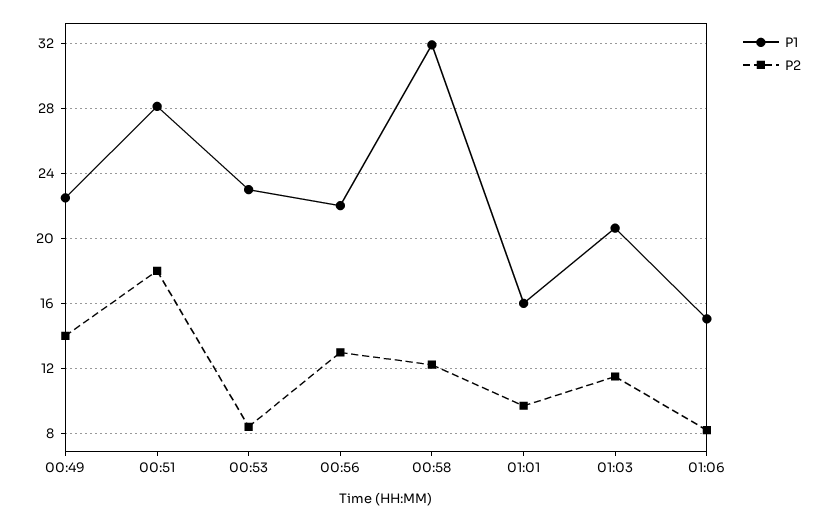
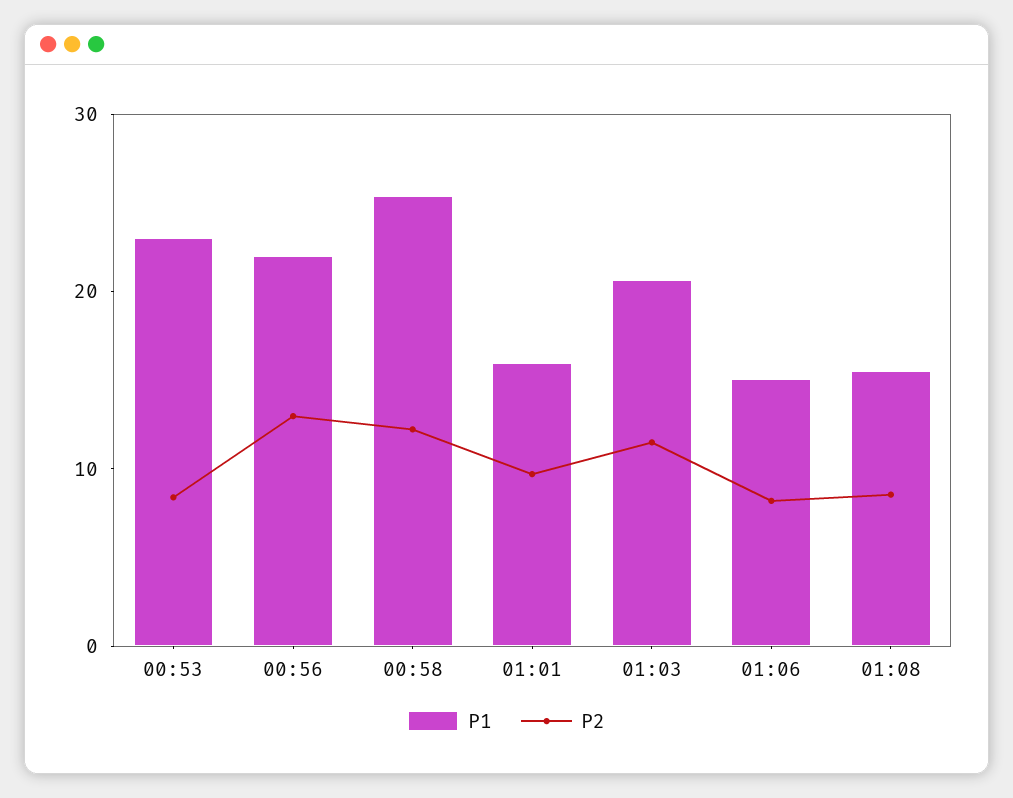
P1, 00:49: 22.5 -> none
P2, 00:49: 14 -> none
P1, 00:51: 28 -> none
P2, 00:51: 18 -> none
P1, 00:58: 32 -> 26
P1, 01:08: none -> 16
P2, 01:08: none -> 8

